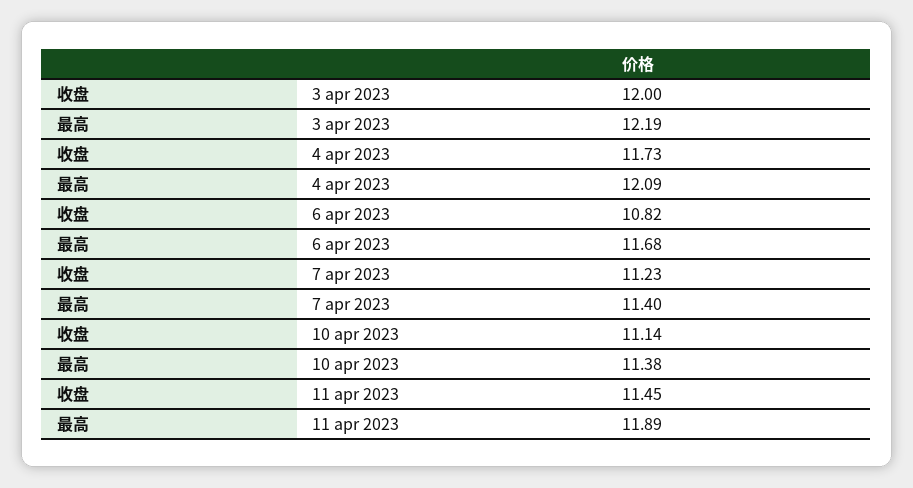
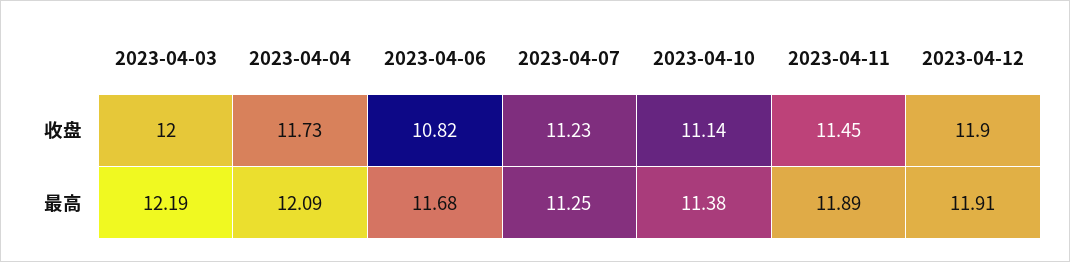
最高, 7 apr 2023: 11.4 -> 11.25
收盘, 2023-04-12: none -> 11.9
最高, 2023-04-12: none -> 11.91

